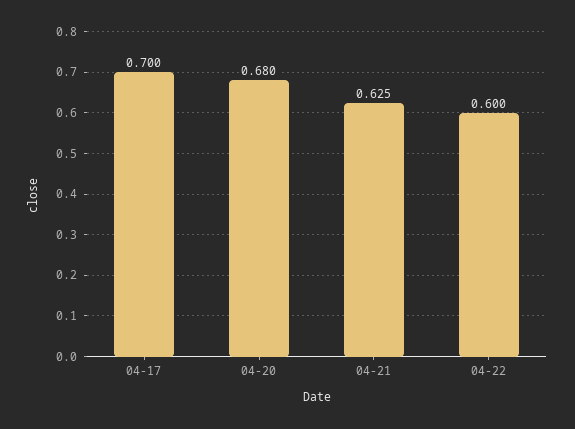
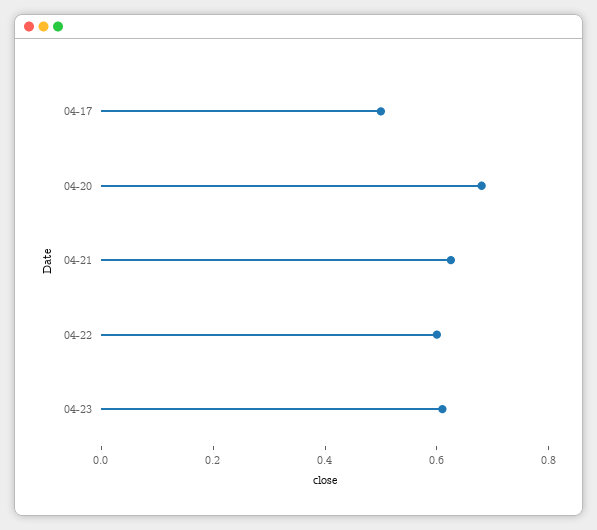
04-17: 0.7 -> 0.5
04-23: none -> 0.6

